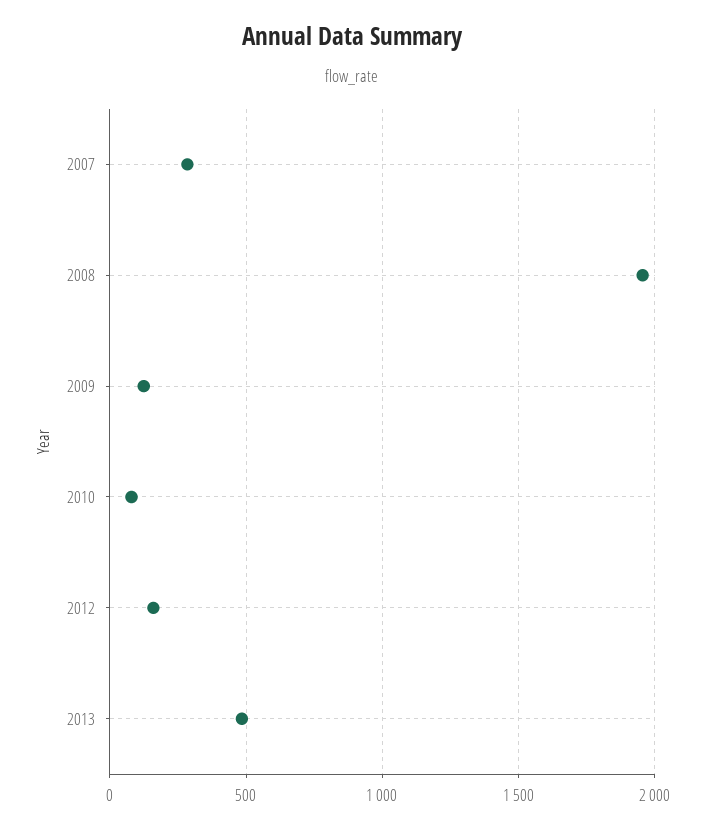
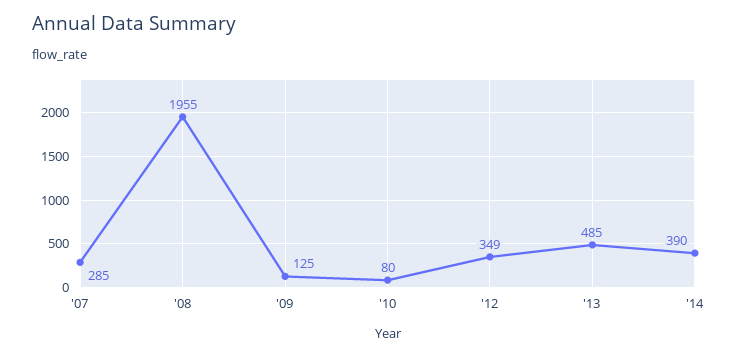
2012: 150 -> 349
'14: none -> 390

